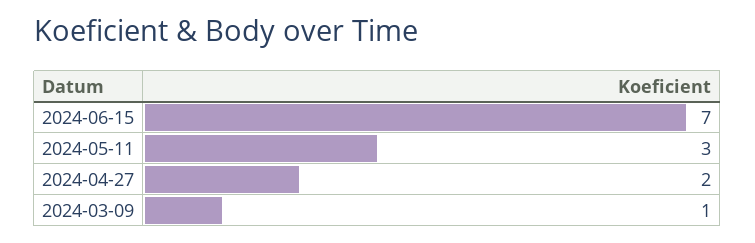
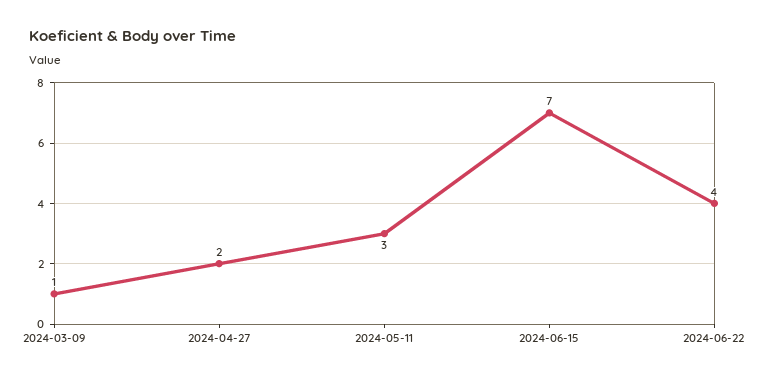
2024-06-22: none -> 4

